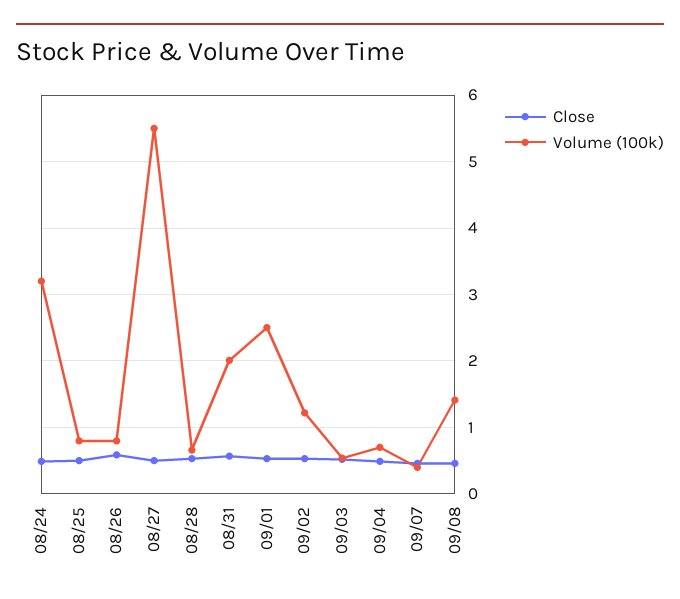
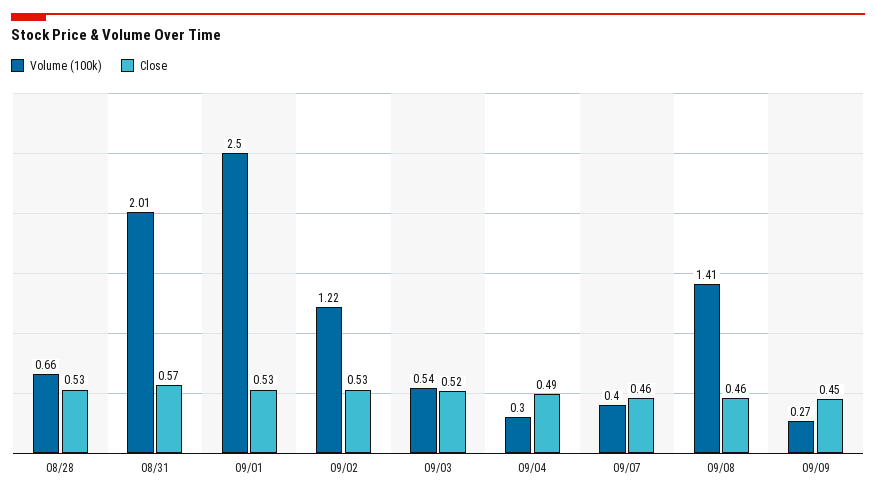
Close, 08/24: 0.5 -> none
Volume (100k), 08/24: 3.2 -> none
Close, 08/25: 0.5 -> none
Volume (100k), 08/25: 0.8 -> none
Close, 08/26: 0.6 -> none
Volume (100k), 08/26: 0.8 -> none
Close, 08/27: 0.5 -> none
Volume (100k), 08/27: 5.5 -> none
Volume (100k), 09/04: 0.7 -> 0.3
Volume (100k), 09/09: none -> 0.27
Close, 09/09: none -> 0.45

